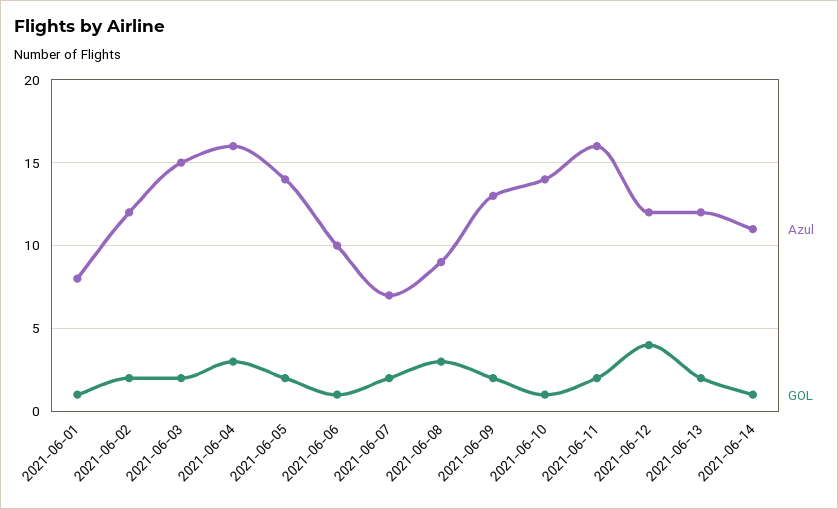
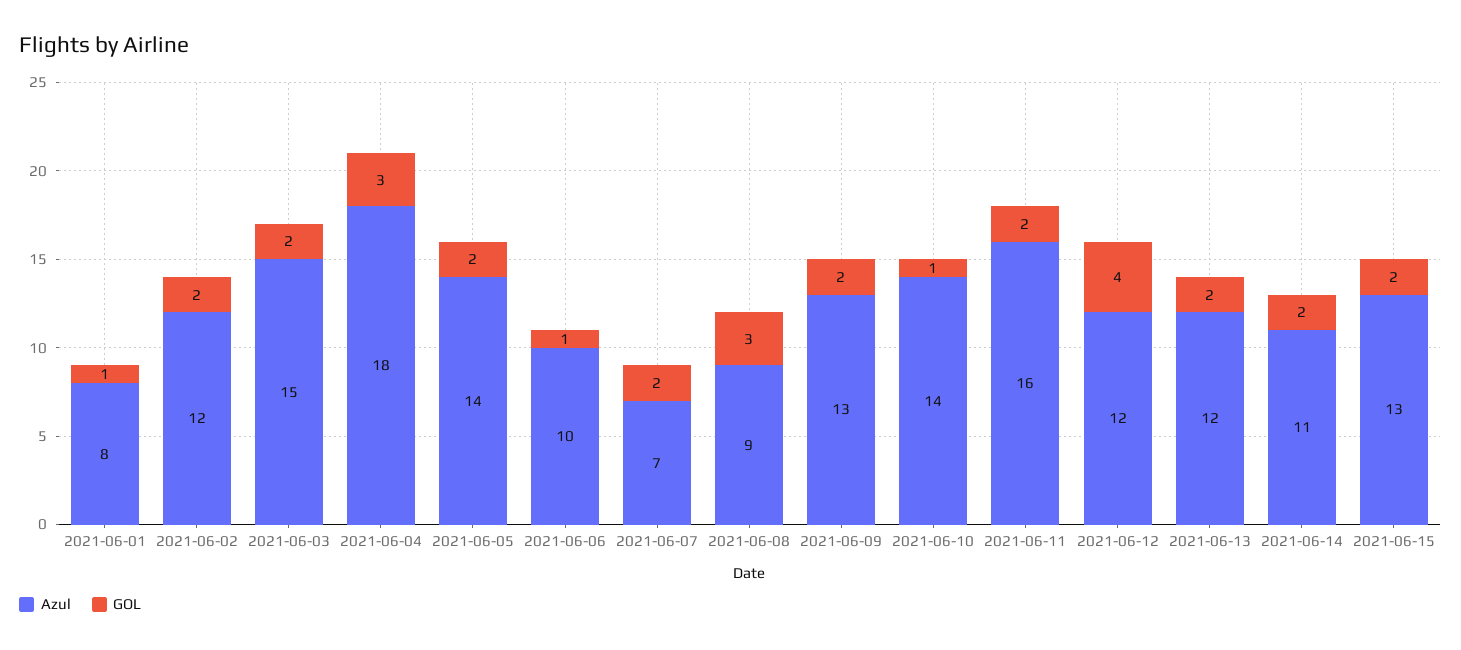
Azul, 2021-06-04: 16 -> 18
GOL, 2021-06-14: 1 -> 2
Azul, 2021-06-15: none -> 13
GOL, 2021-06-15: none -> 2

